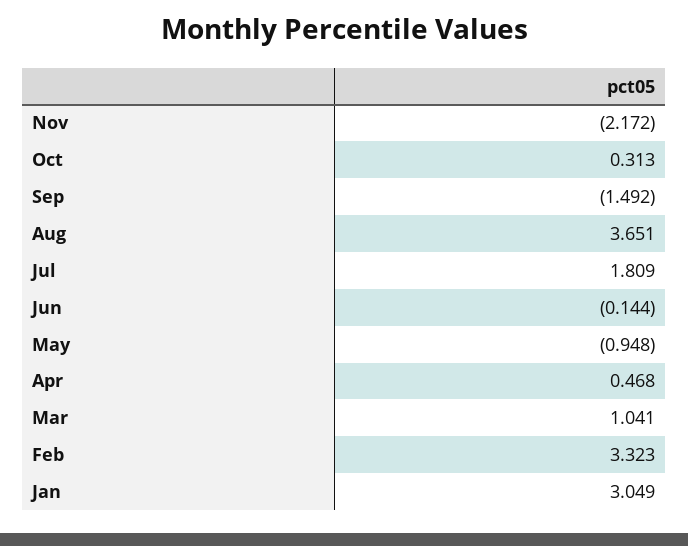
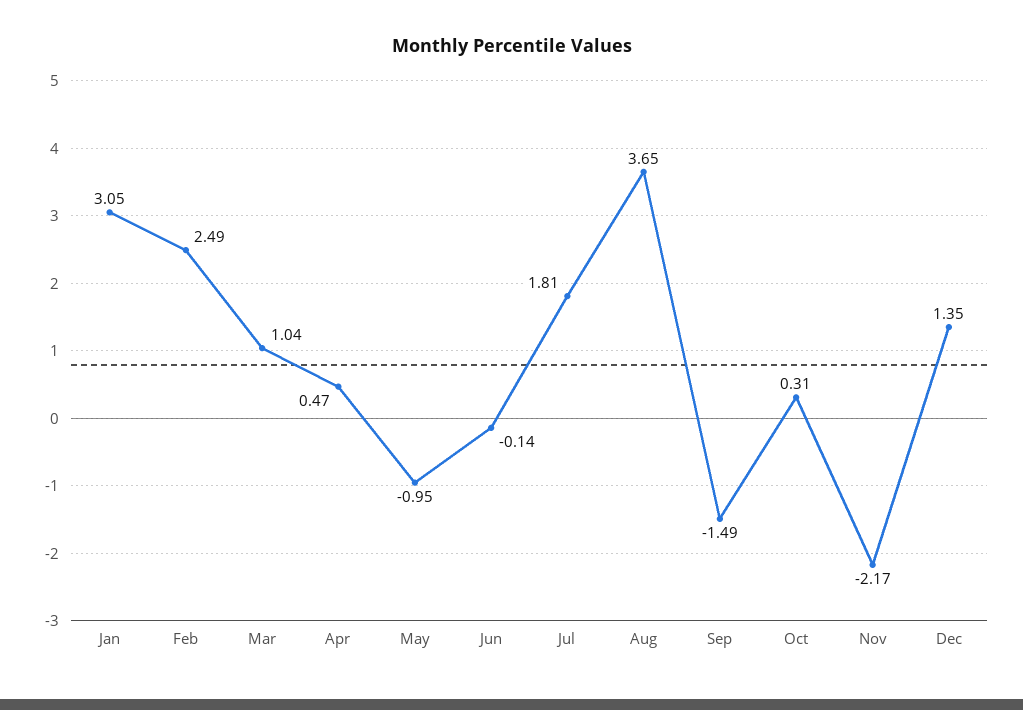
Feb: 3.323 -> 2.49
Dec: none -> 1.35

